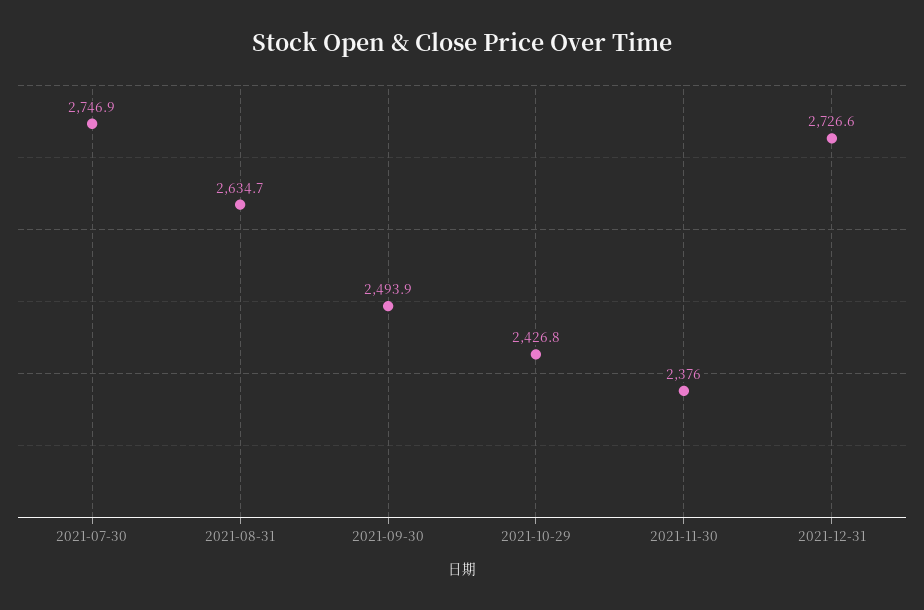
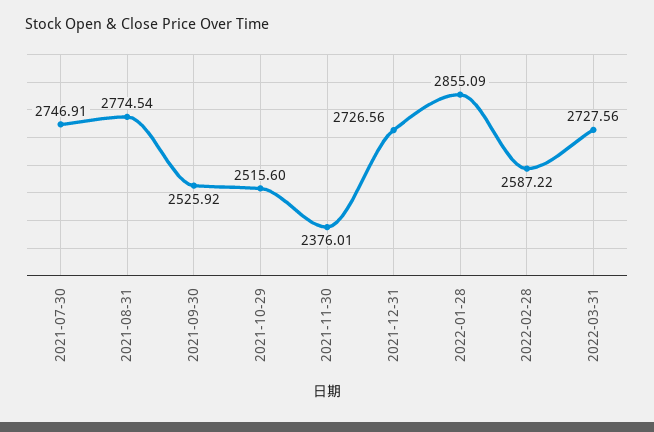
2021-08-31: 2634.7 -> 2774.54
2021-09-30: 2493.9 -> 2525.92
2021-10-29: 2426.8 -> 2515.6
2022-01-28: none -> 2855.09
2022-02-28: none -> 2587.22
2022-03-31: none -> 2727.56

